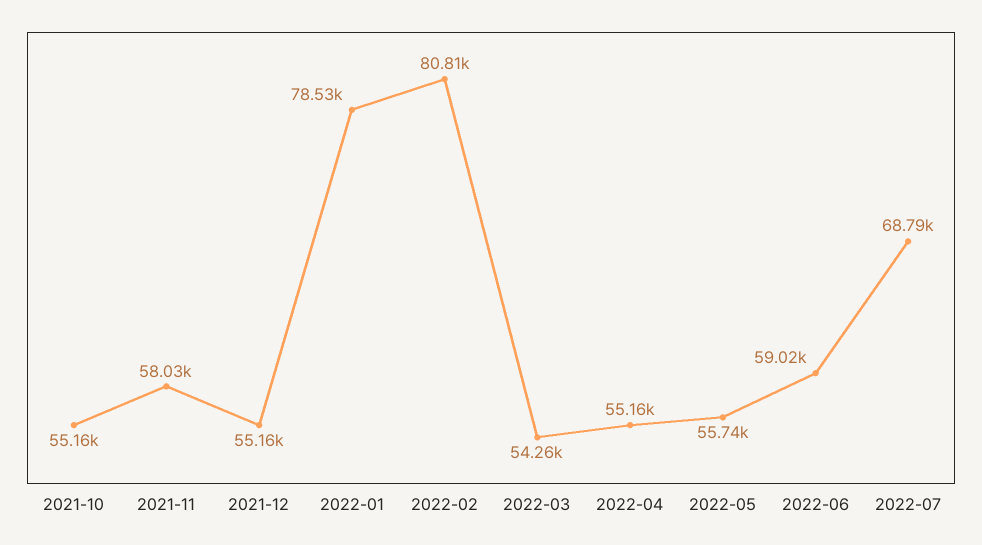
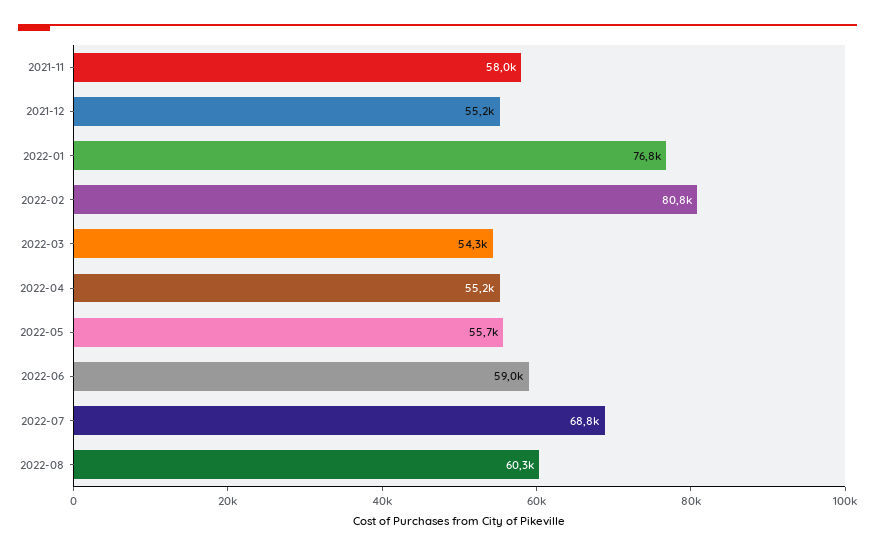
2021-10: 55160 -> none
2022-01: 78530 -> 76800
2022-08: none -> 60300

